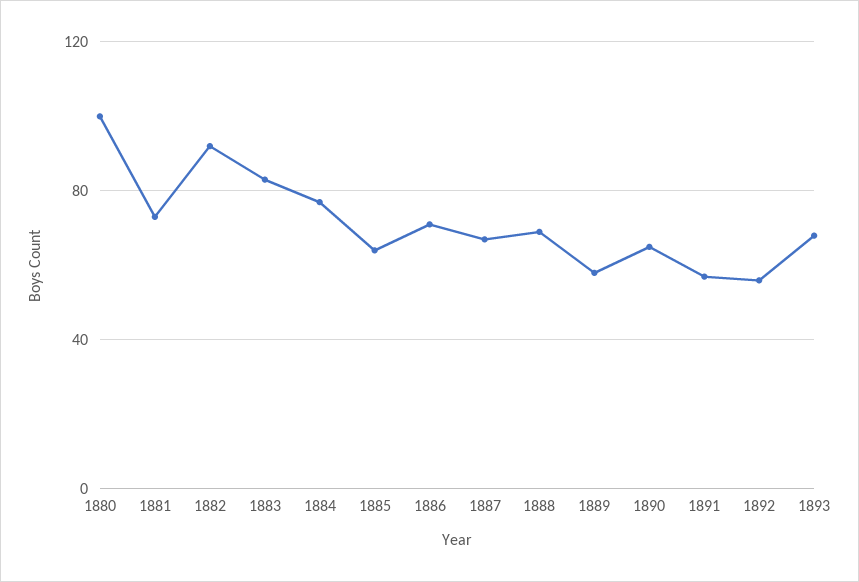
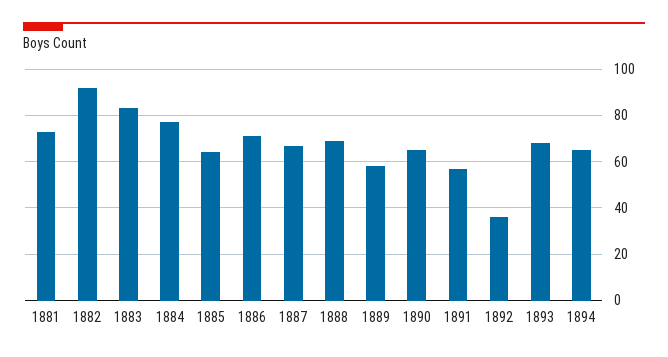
1880: 100 -> none
1892: 55 -> 35
1894: none -> 65

